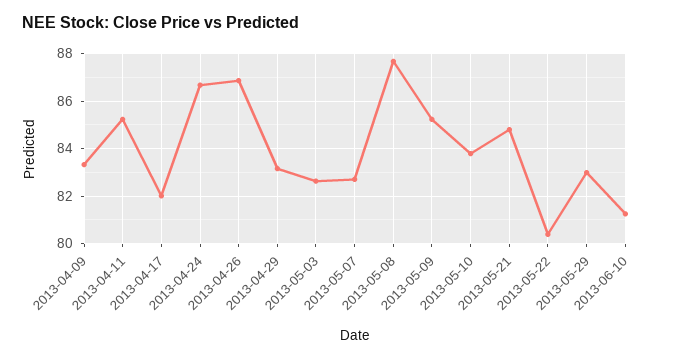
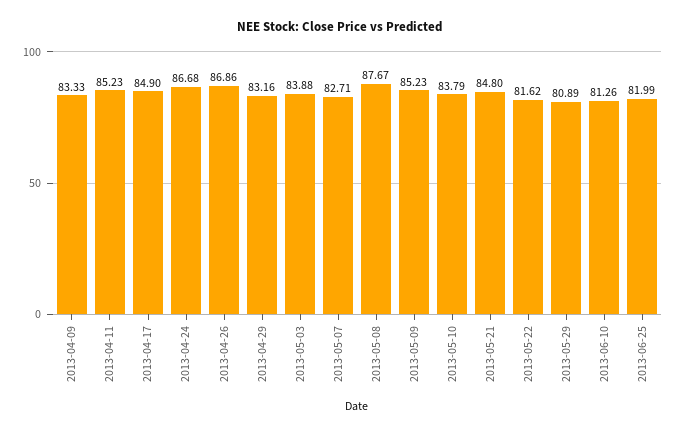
2013-04-17: 82 -> 84.9
2013-05-03: 82.5 -> 83.88
2013-05-22: 80.5 -> 81.62
2013-05-29: 83 -> 80.89
2013-06-25: none -> 81.99

